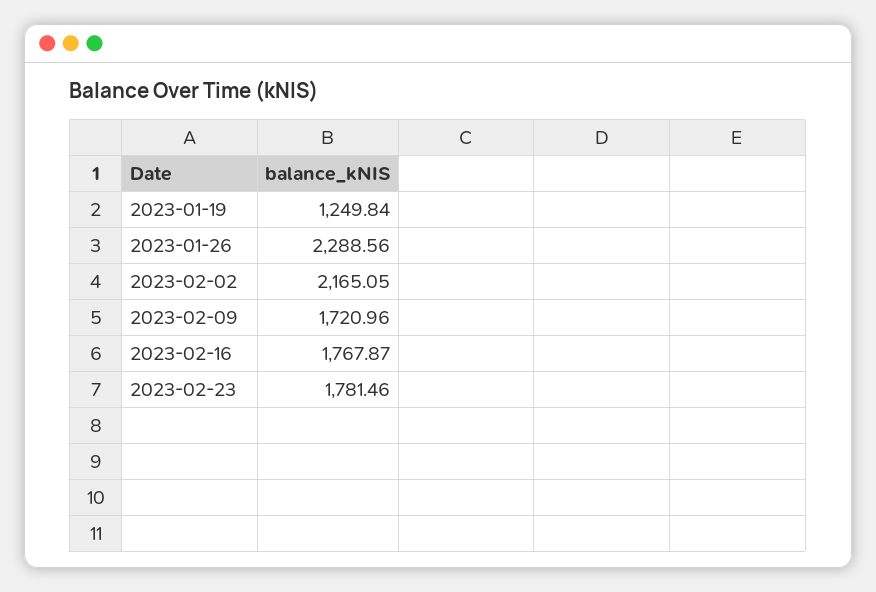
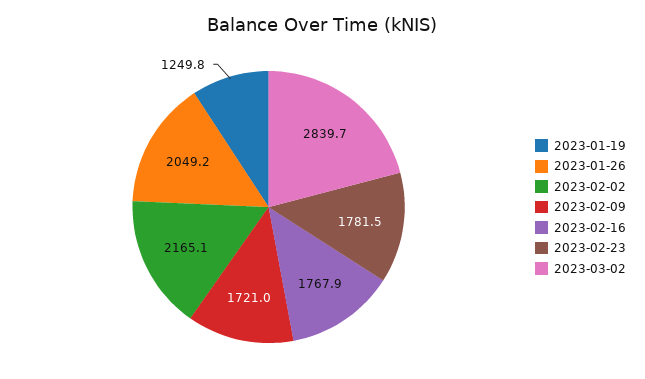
2023-01-26: 2288.56 -> 2049.2
2023-03-02: none -> 2839.7

